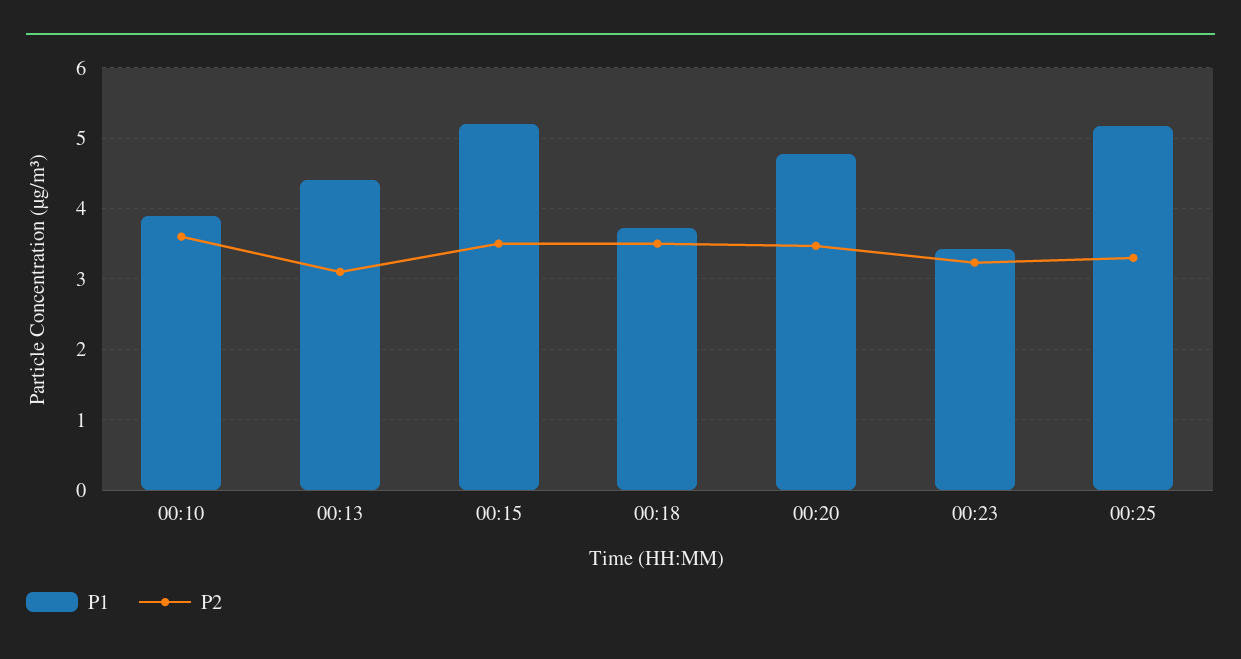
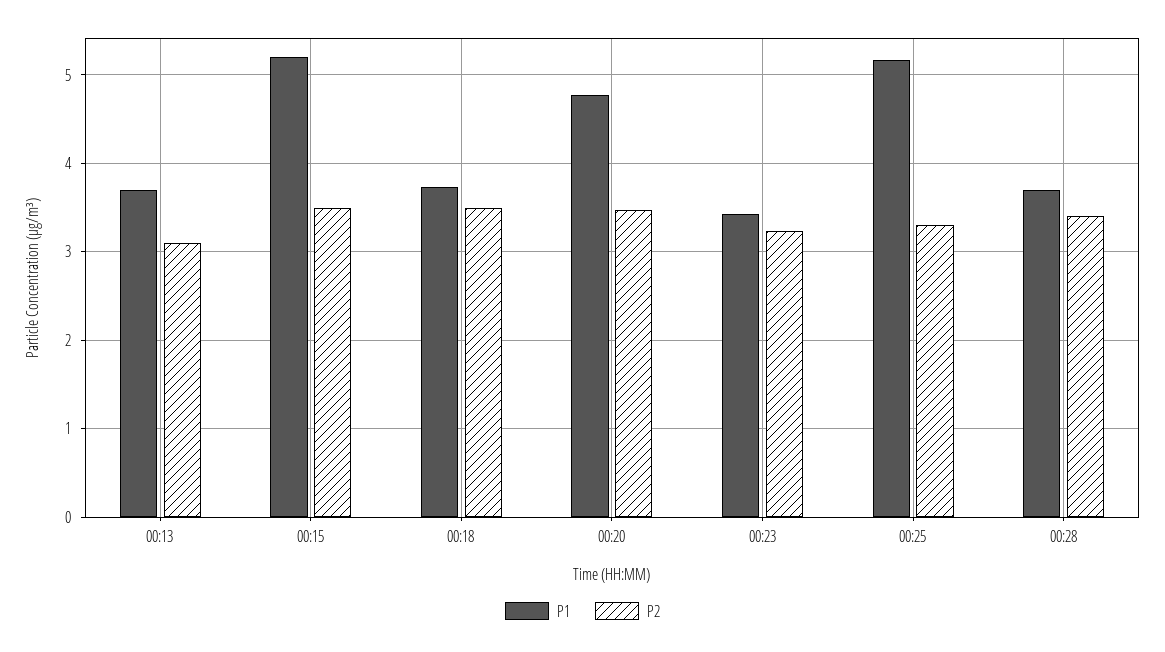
P1, 00:10: 3.9 -> none
P2, 00:10: 3.6 -> none
P1, 00:13: 4.4 -> 3.7
P1, 00:28: none -> 3.7
P2, 00:28: none -> 3.4

